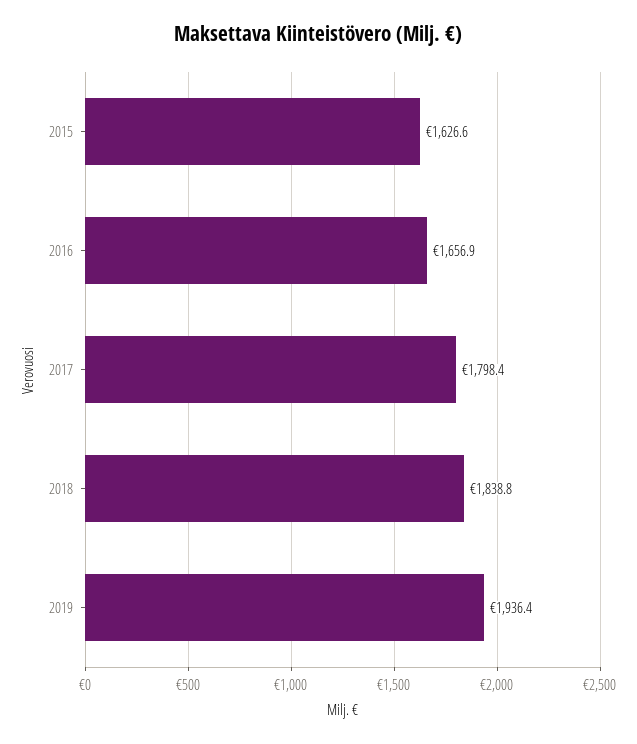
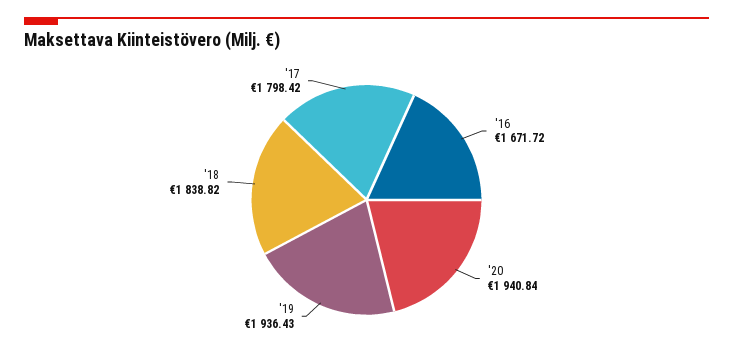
2015: 1626.6 -> none
2016: 1656.9 -> 1671.72
'20: none -> 1940.84

